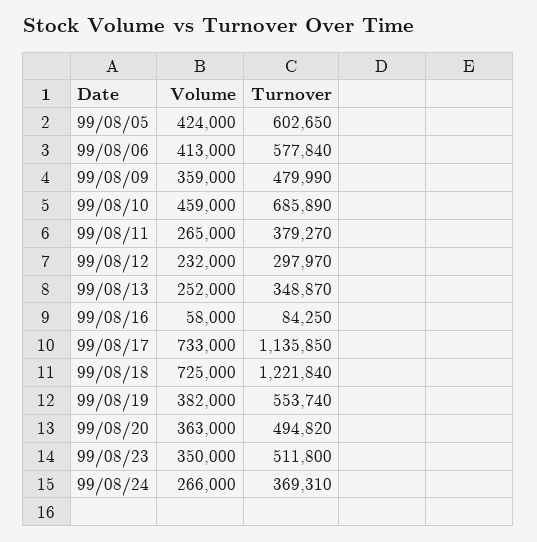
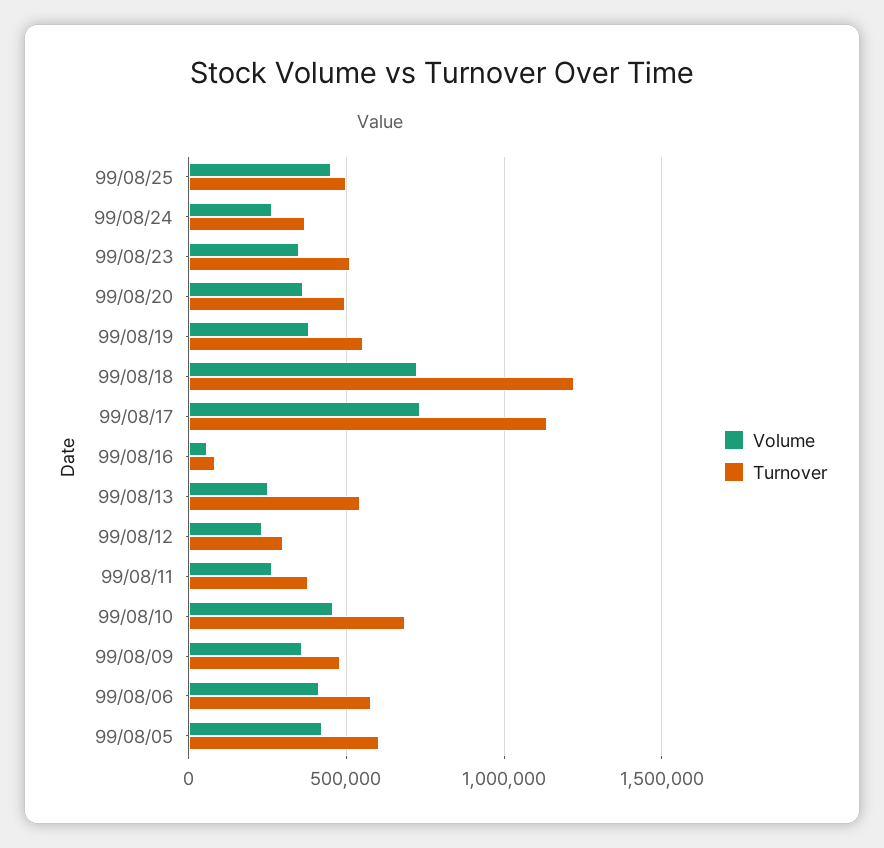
Turnover, 99/08/13: 348870 -> 550000
Volume, 99/08/25: none -> 450000
Turnover, 99/08/25: none -> 500000

